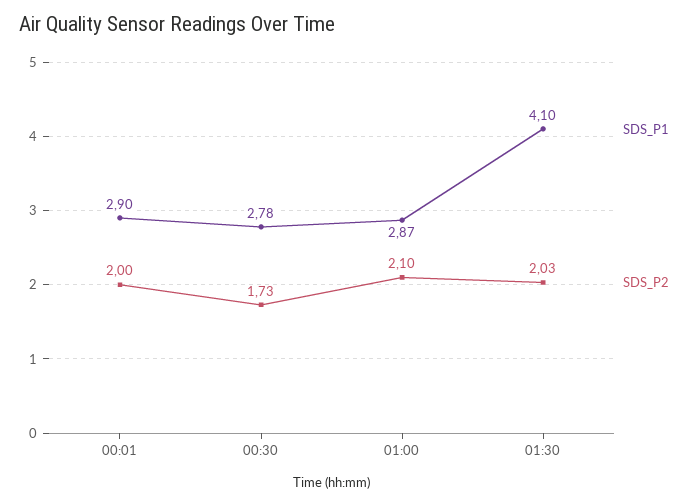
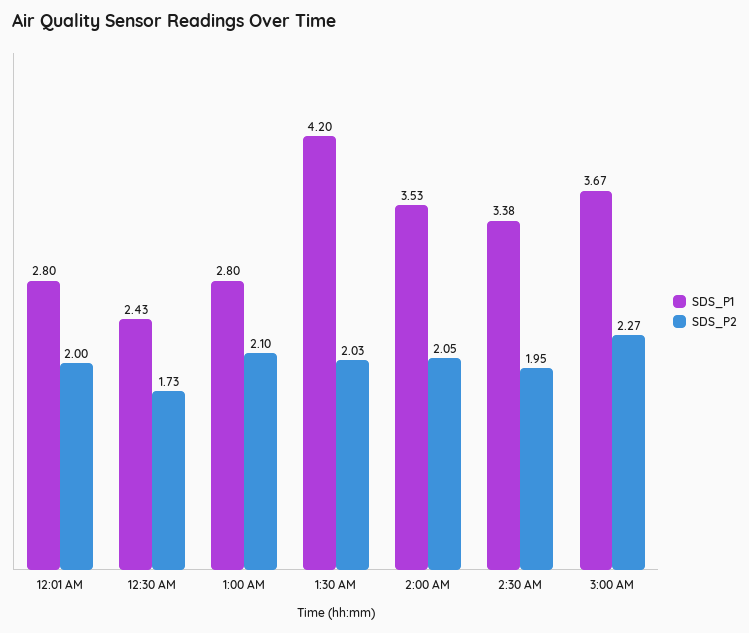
SDS_P1, 00:01: 2.9 -> 2.8
SDS_P1, 00:30: 2.78 -> 2.43
SDS_P1, 01:00: 2.87 -> 2.8
SDS_P1, 01:30: 4.1 -> 4.2
SDS_P1, 2:00 AM: none -> 3.53
SDS_P2, 2:00 AM: none -> 2.05
SDS_P1, 2:30 AM: none -> 3.38
SDS_P2, 2:30 AM: none -> 1.95
SDS_P1, 3:00 AM: none -> 3.67
SDS_P2, 3:00 AM: none -> 2.27

